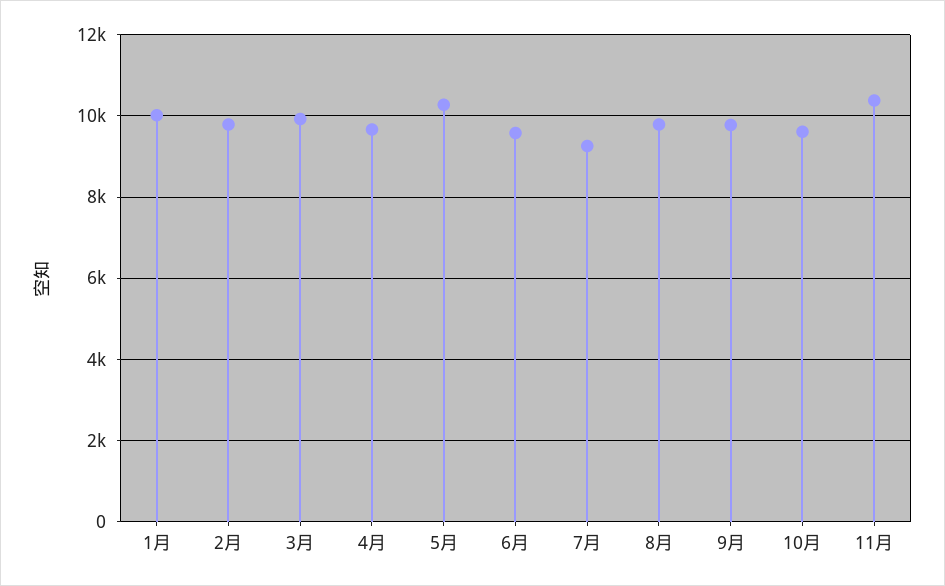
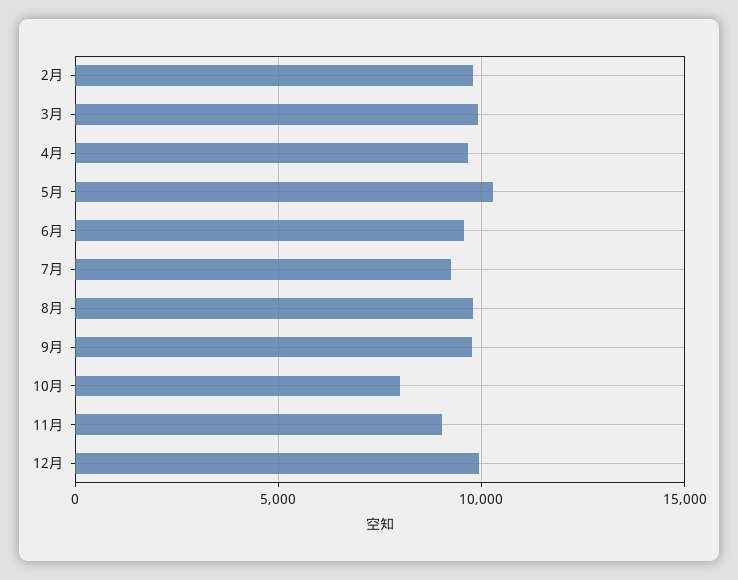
1月: 10000 -> none
10月: 9600 -> 8000
11月: 10400 -> 9000
12月: none -> 10000

